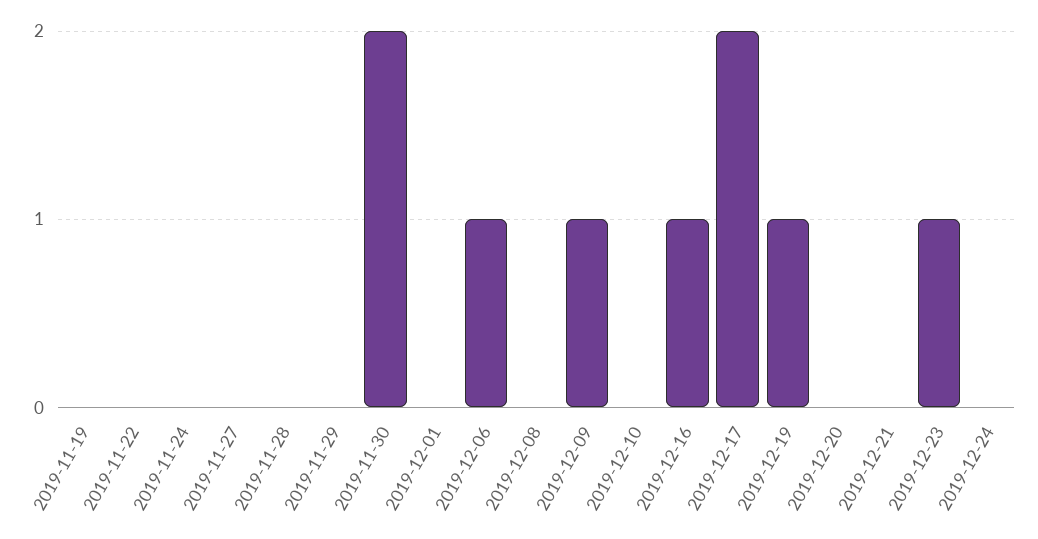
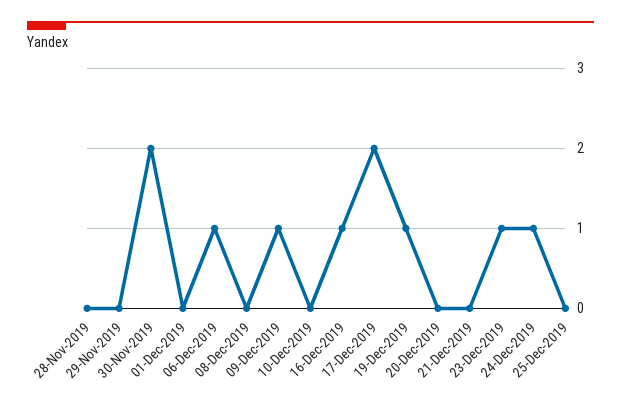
2019-11-19: 0 -> none
2019-11-22: 0 -> none
2019-11-24: 0 -> none
2019-11-27: 0 -> none
2019-12-24: 0 -> 1
25-Dec-2019: none -> 0

